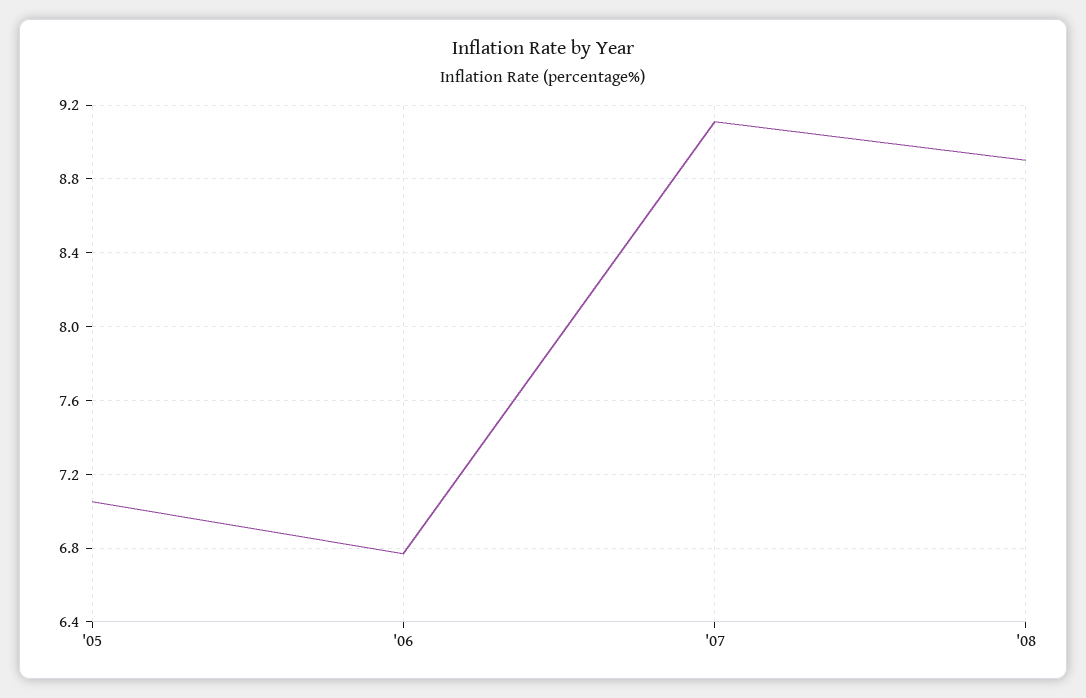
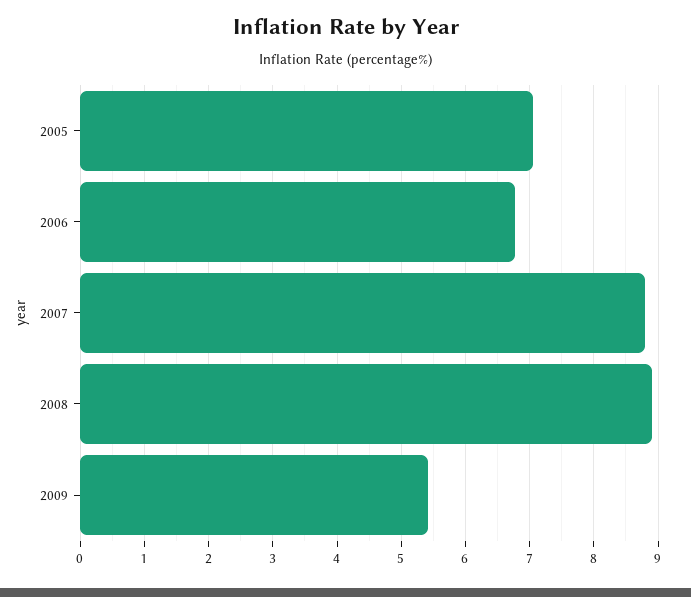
'07: 9.1 -> 8.8
2009: none -> 5.4

